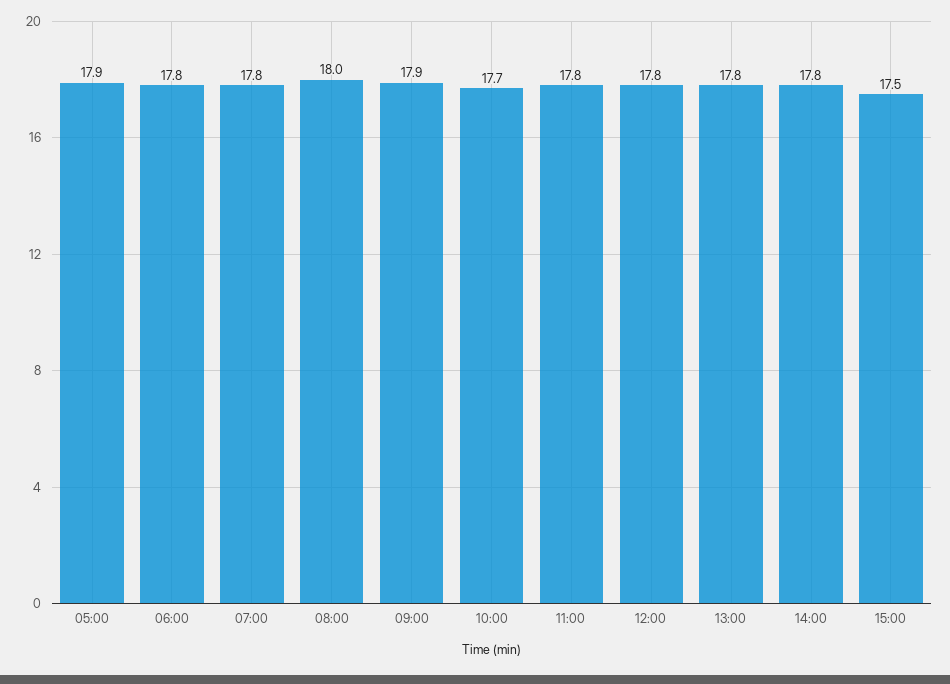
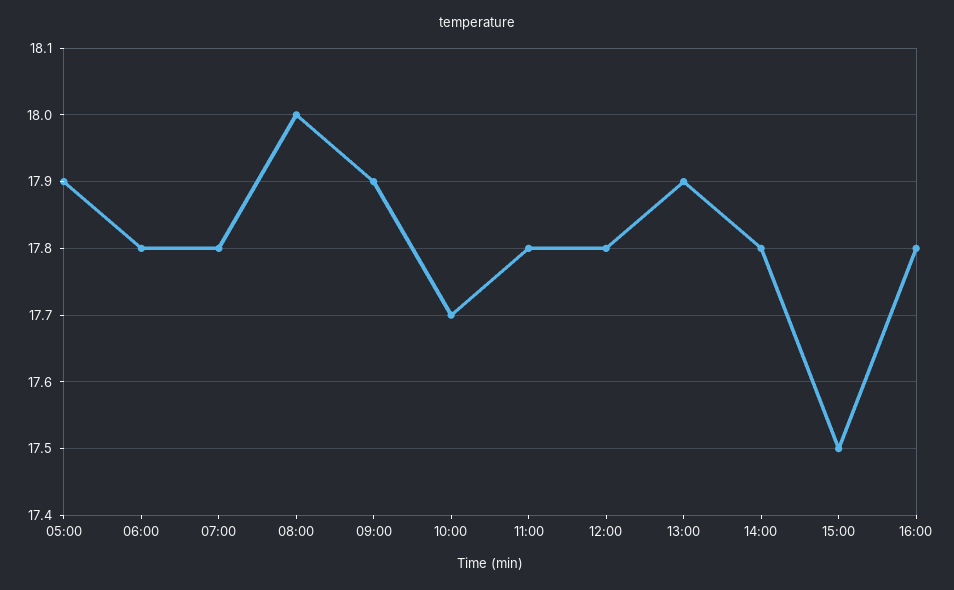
13:00: 17.8 -> 17.9
16:00: none -> 17.8

